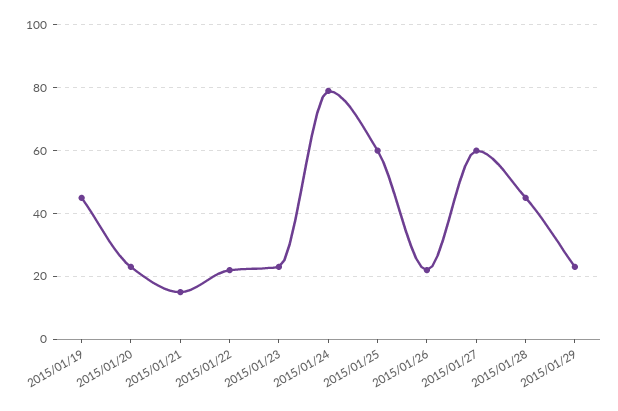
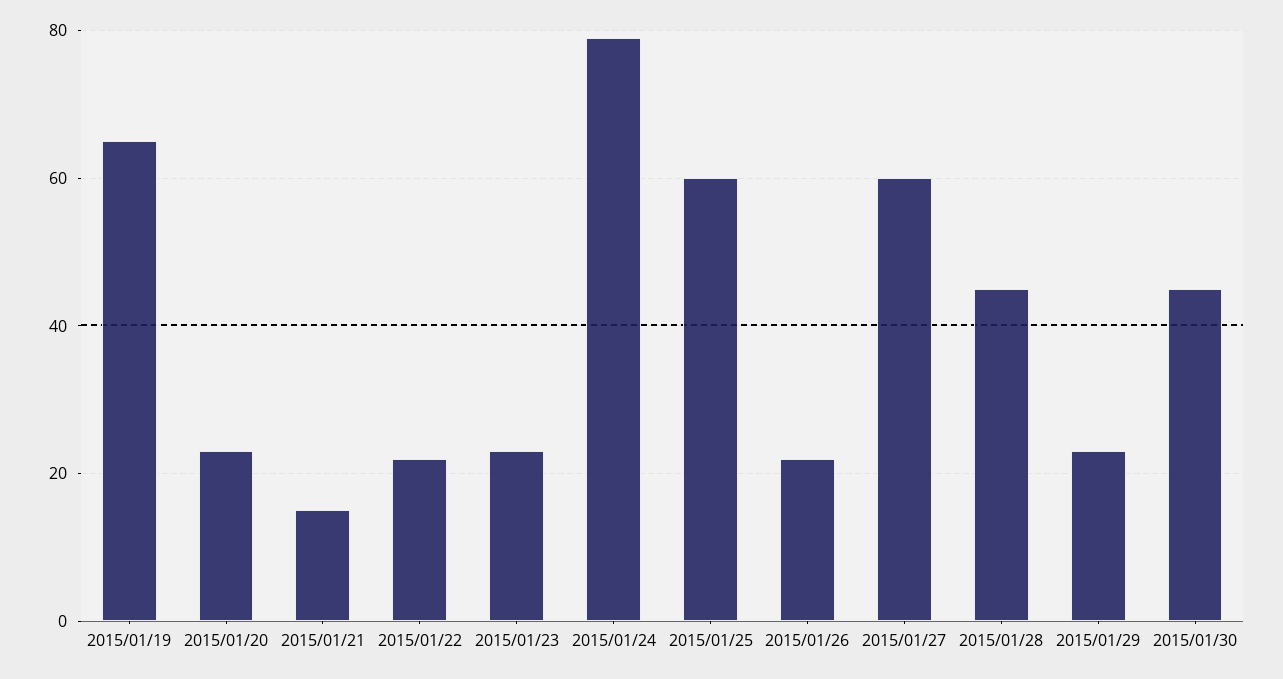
2015/01/19: 45 -> 65
2015/01/30: none -> 45

